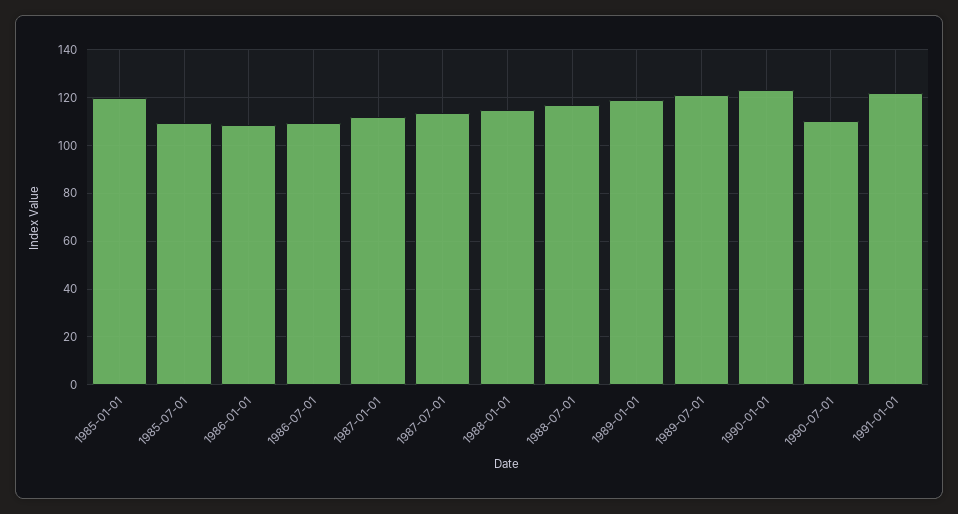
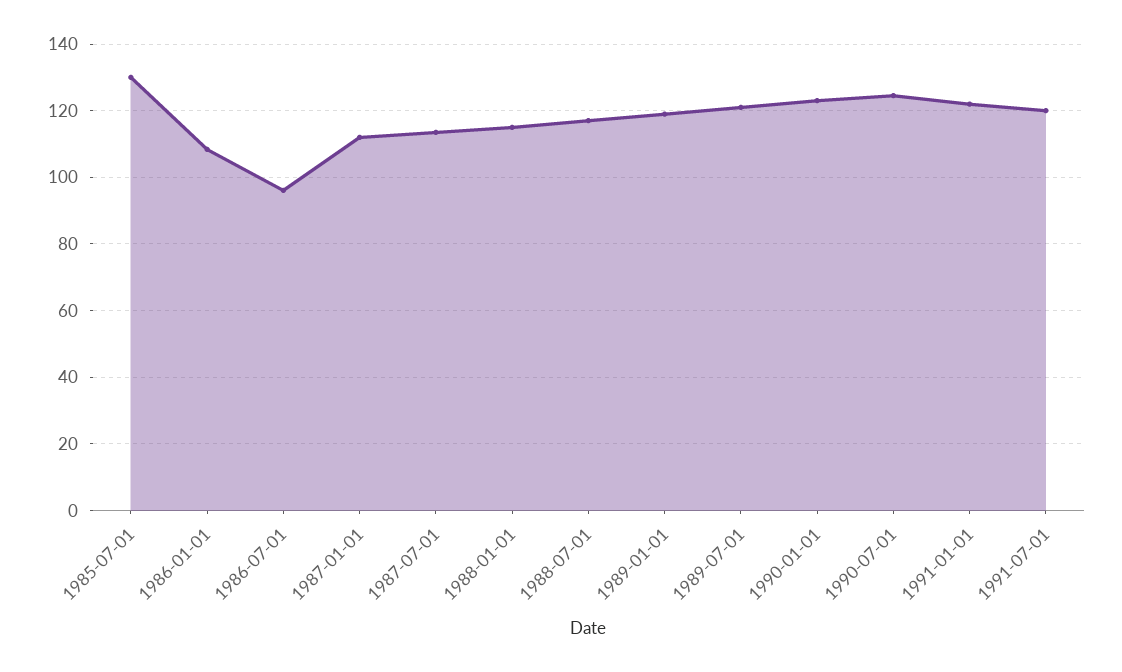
1985-01-01: 120 -> none
1985-07-01: 110 -> 130
1986-07-01: 110 -> 96
1990-07-01: 110 -> 124
1991-07-01: none -> 120

